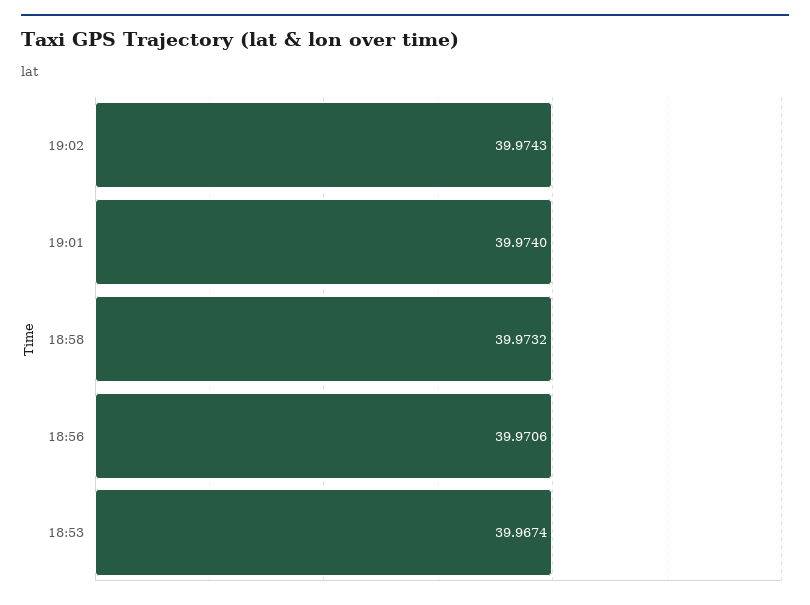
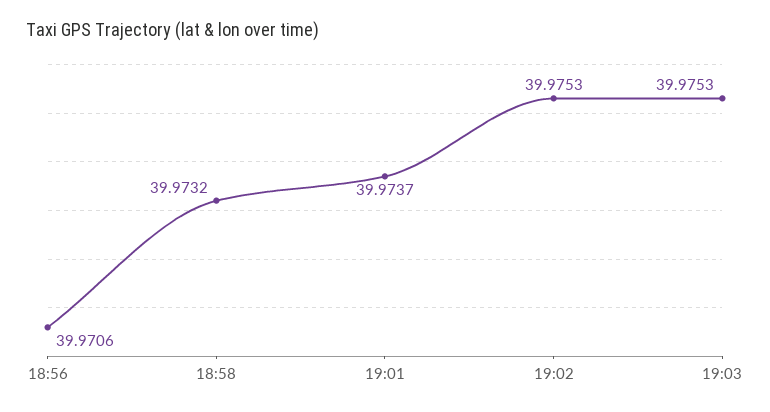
19:02: 39.9743 -> 39.9753
19:01: 39.974 -> 39.9737
18:53: 39.9674 -> none
19:03: none -> 39.9753

